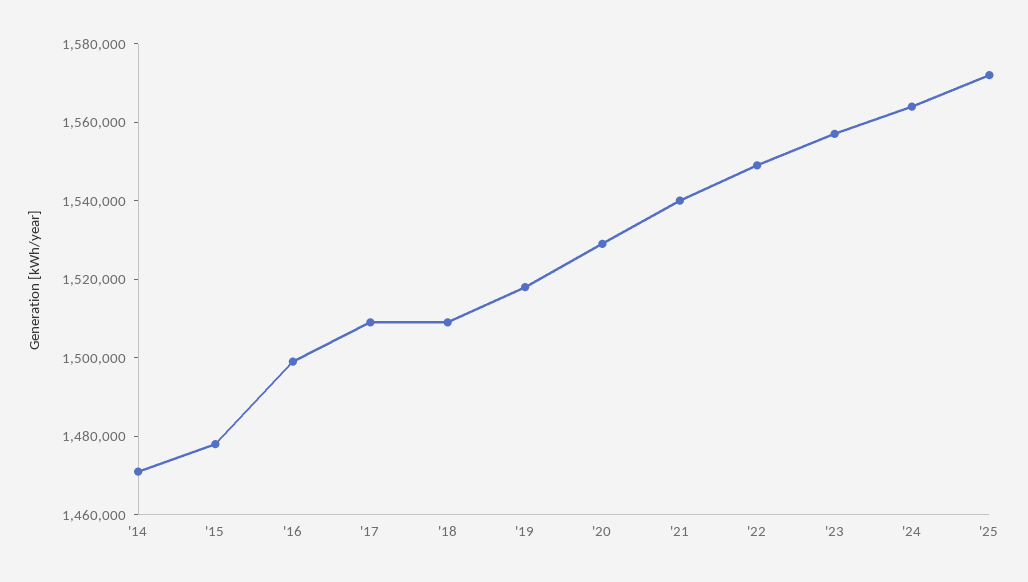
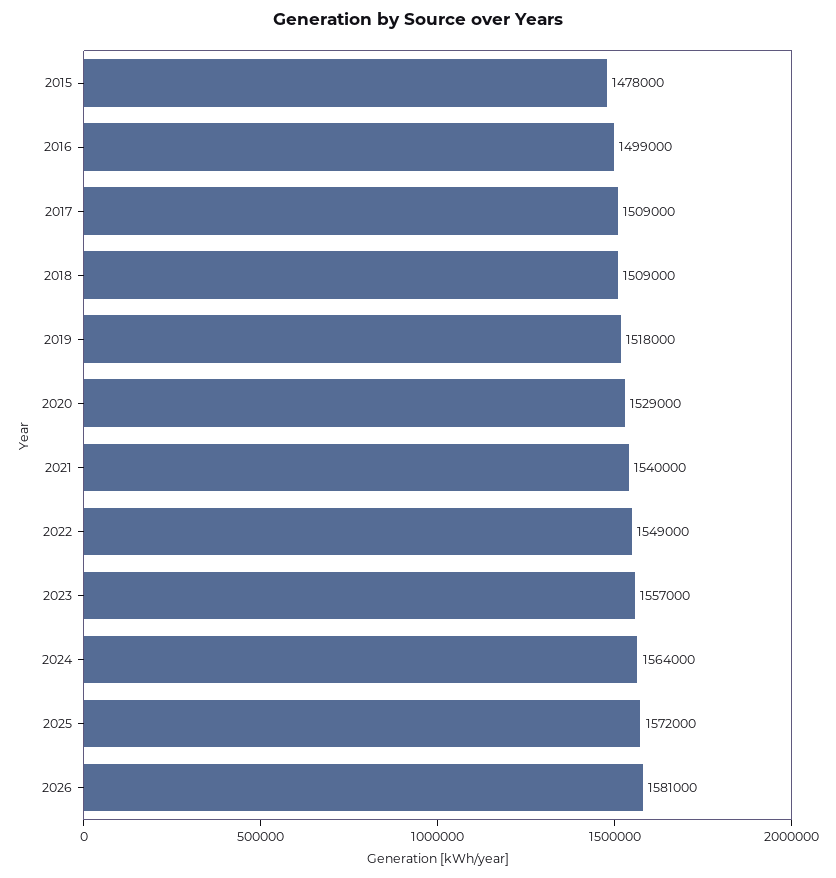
'14: 1470000 -> none
2026: none -> 1581000

